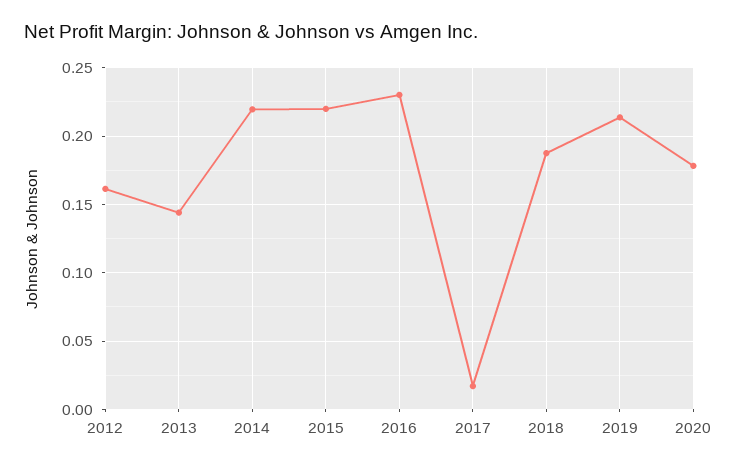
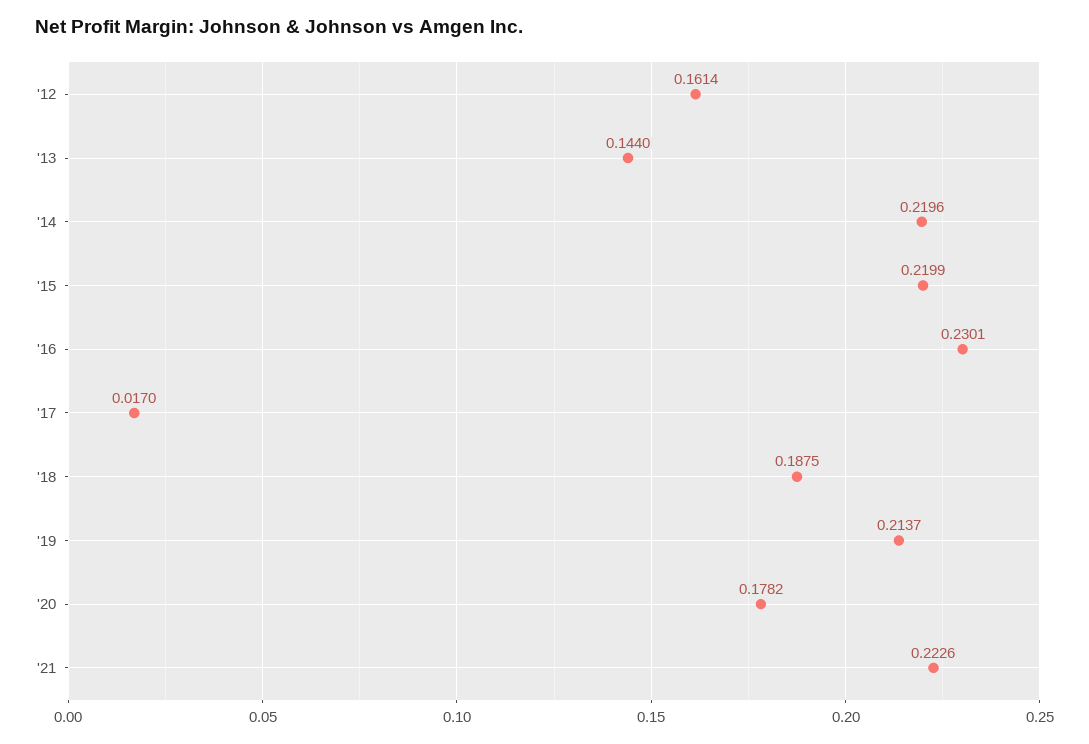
'21: none -> 0.2226

